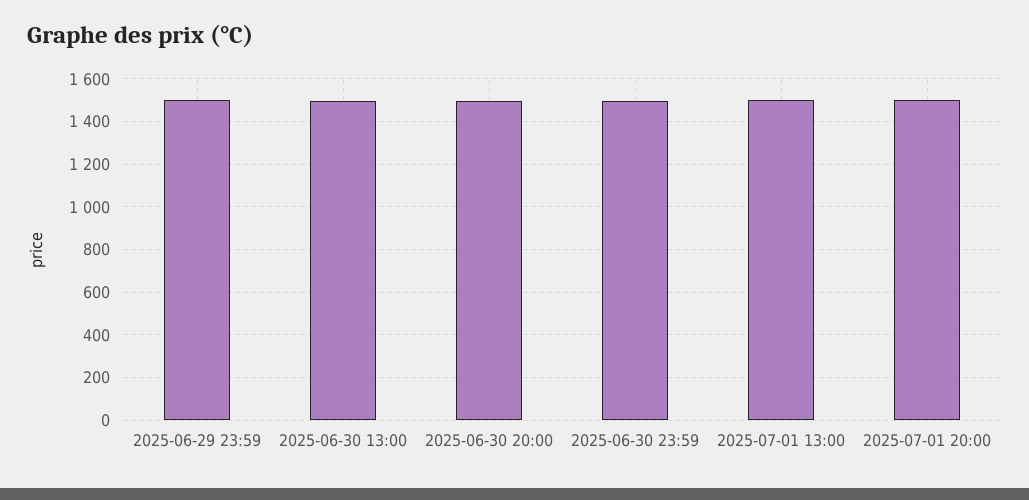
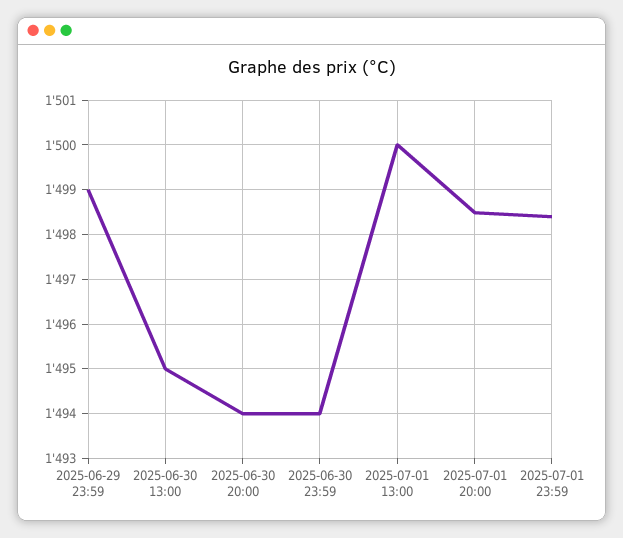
2025-07-01 23:59: none -> 1498.4

